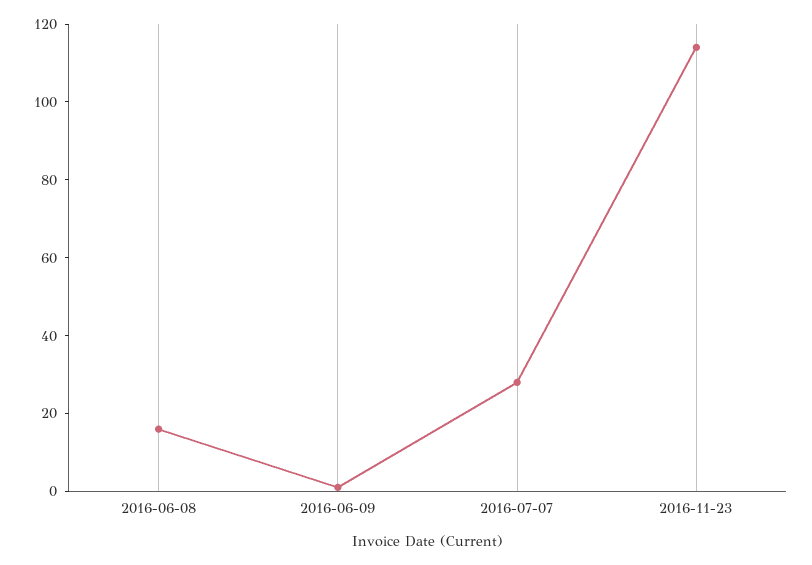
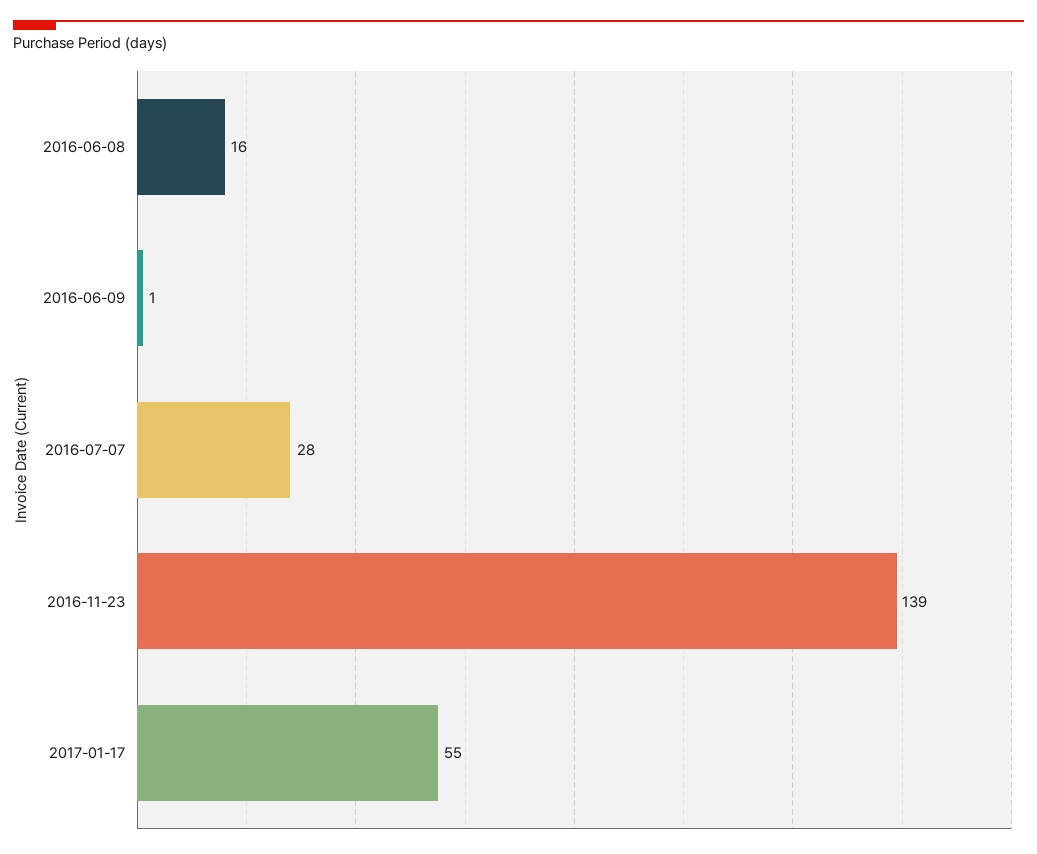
2016-11-23: 115 -> 139
2017-01-17: none -> 55

